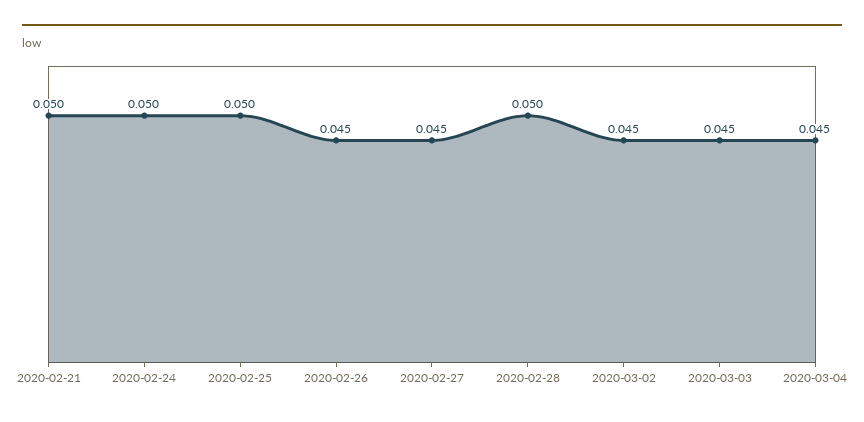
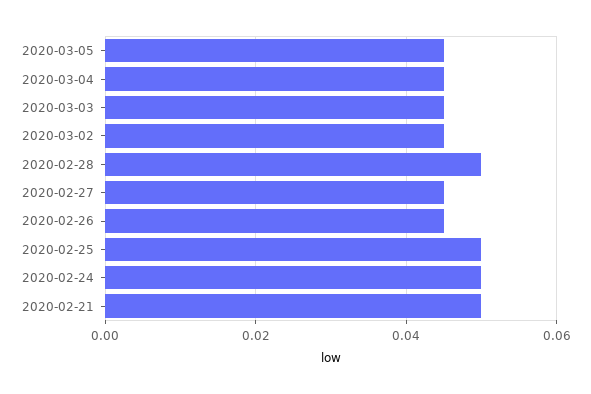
2020-03-05: none -> 0.045

